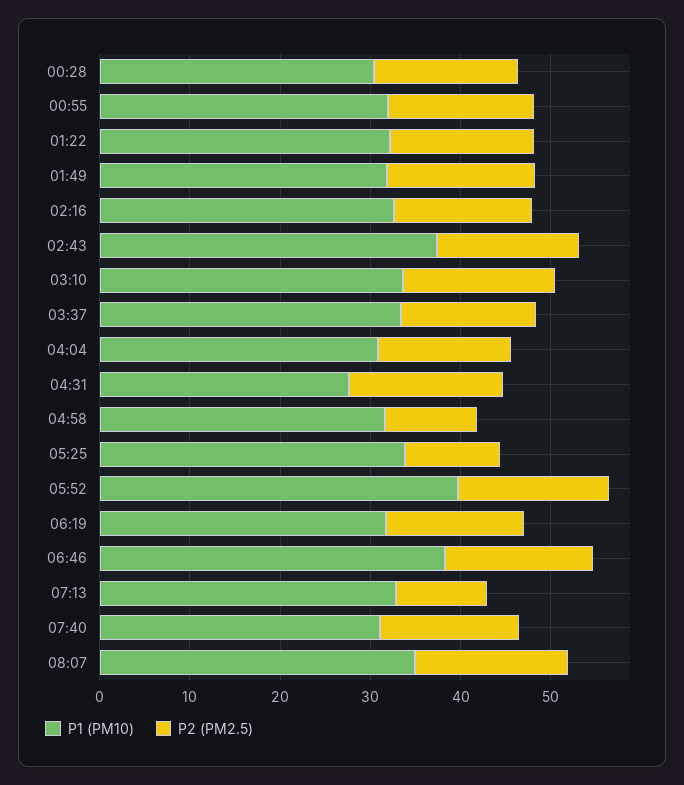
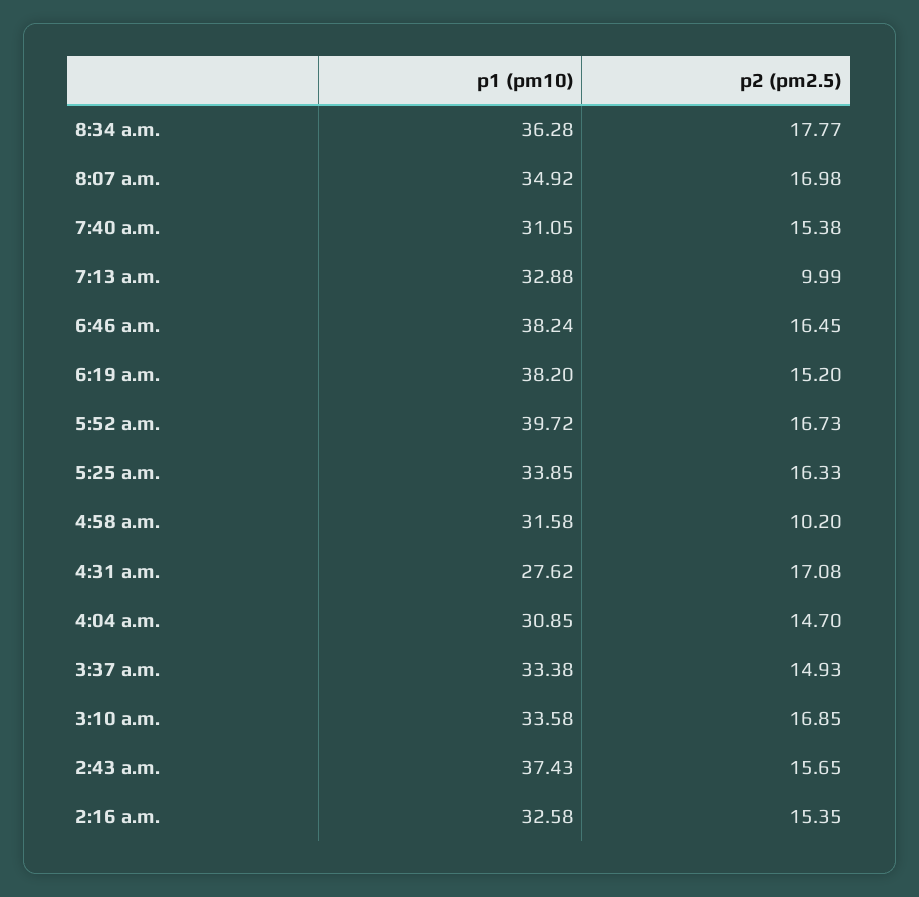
P1 (PM10), 00:28: 30 -> none
P2 (PM2.5), 00:28: 16 -> none
P1 (PM10), 00:55: 32 -> none
P2 (PM2.5), 00:55: 16 -> none
P1 (PM10), 01:22: 32 -> none
P2 (PM2.5), 01:22: 16 -> none
P1 (PM10), 01:49: 32 -> none
P2 (PM2.5), 01:49: 16 -> none
P2 (PM2.5), 05:25: 10 -> 16.33
P1 (PM10), 06:19: 32 -> 38.2
P1 (PM10), 8:34 a.m.: none -> 36.28
P2 (PM2.5), 8:34 a.m.: none -> 17.77

